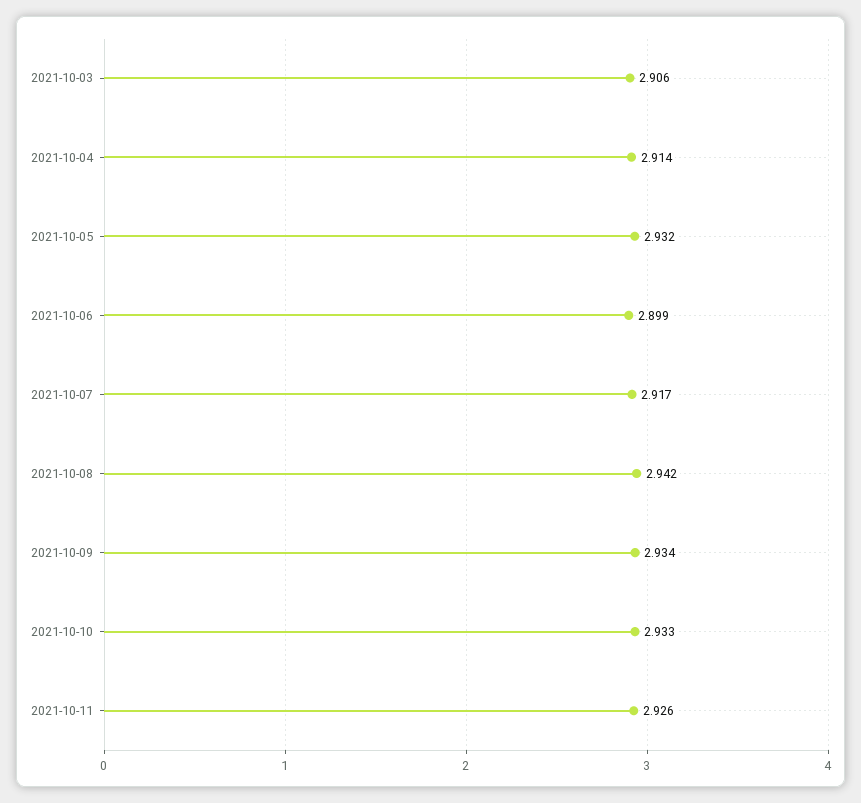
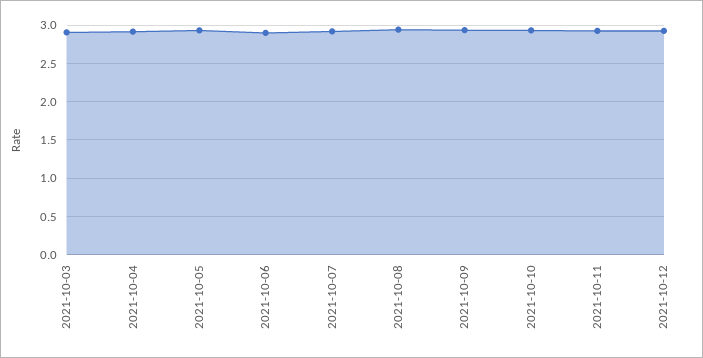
2021-10-12: none -> 2.9

